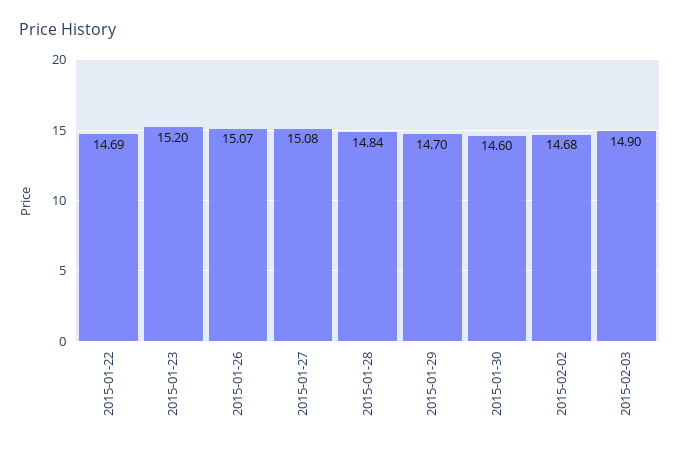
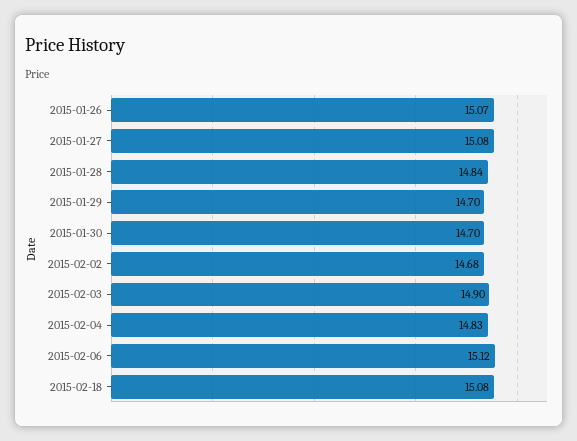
2015-01-22: 14.69 -> none
2015-01-23: 15.2 -> none
2015-01-30: 14.6 -> 14.7
2015-02-04: none -> 14.83
2015-02-06: none -> 15.12
2015-02-18: none -> 15.08

